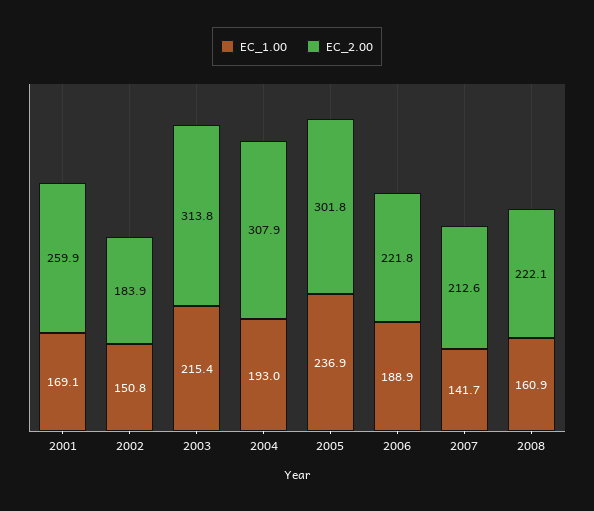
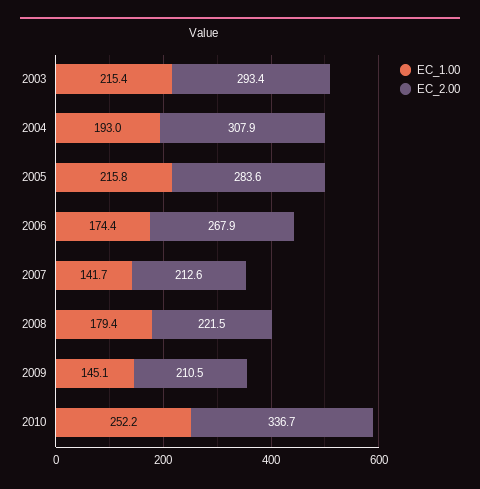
EC_1.00, 2001: 169.1 -> none
EC_2.00, 2001: 259.9 -> none
EC_1.00, 2002: 150.8 -> none
EC_2.00, 2002: 183.9 -> none
EC_2.00, 2003: 313.8 -> 293.4
EC_1.00, 2005: 236.9 -> 215.8
EC_2.00, 2005: 301.8 -> 283.6
EC_1.00, 2006: 188.9 -> 174.4
EC_2.00, 2006: 221.8 -> 267.9
EC_1.00, 2008: 160.9 -> 179.4
EC_2.00, 2008: 222.1 -> 221.5
EC_1.00, 2009: none -> 145.1
EC_2.00, 2009: none -> 210.5
EC_1.00, 2010: none -> 252.2
EC_2.00, 2010: none -> 336.7

